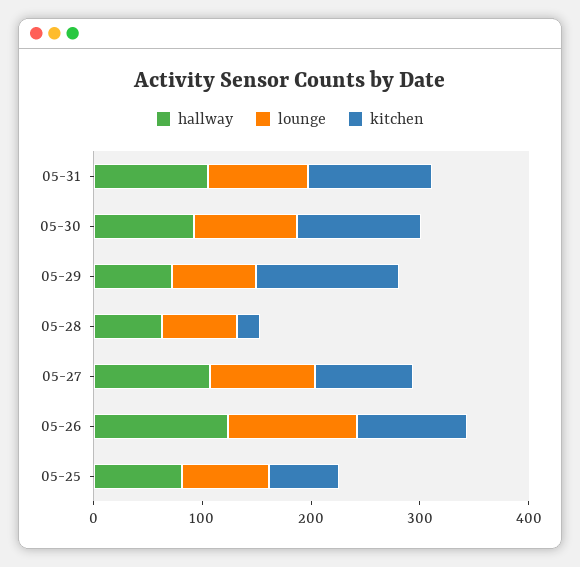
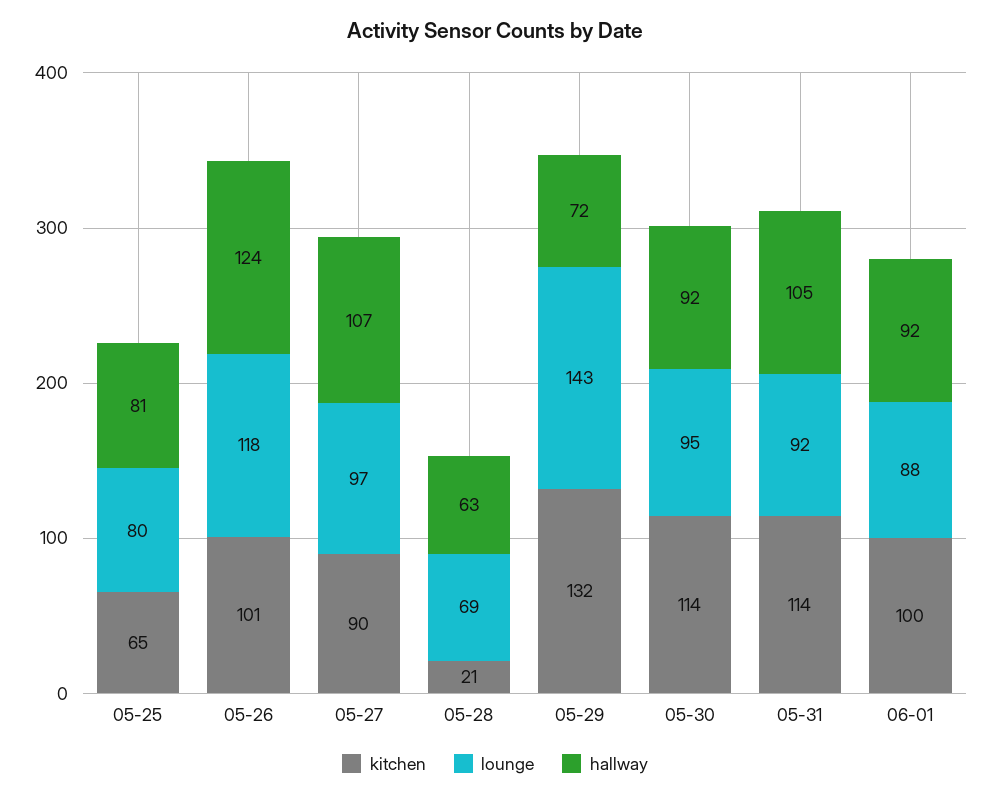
lounge, 05-29: 80 -> 143
kitchen, 06-01: none -> 100
lounge, 06-01: none -> 88
hallway, 06-01: none -> 92

